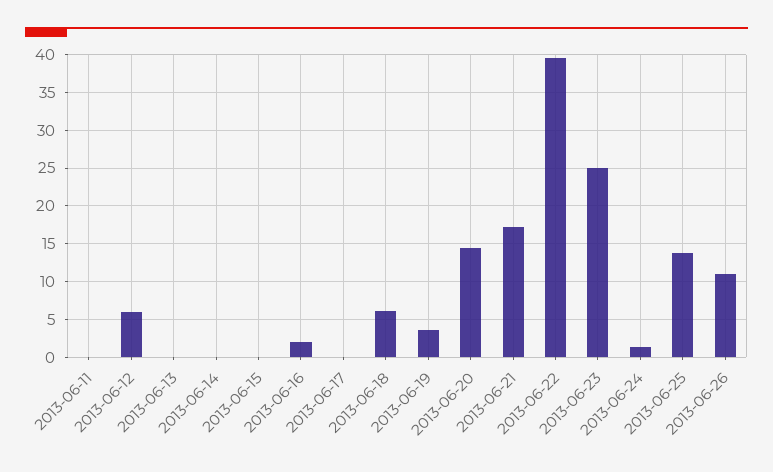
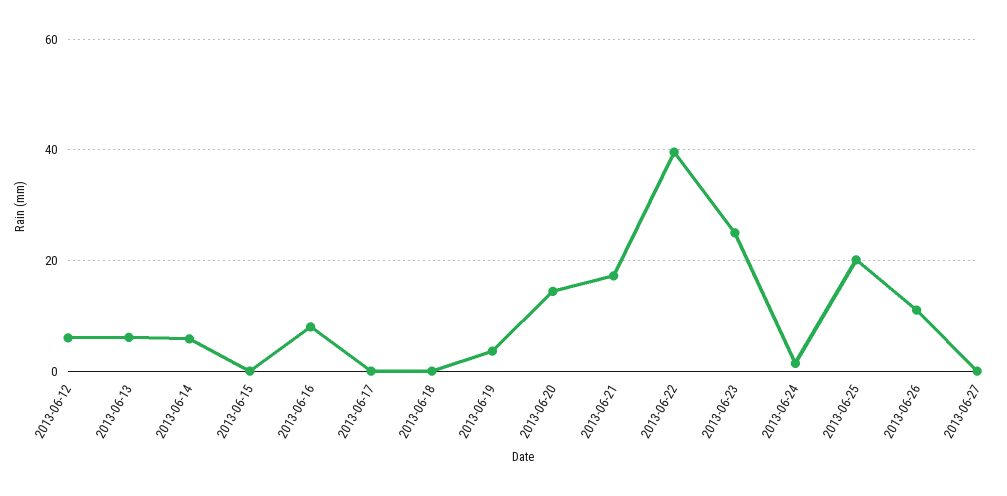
2013-06-11: 0 -> none
2013-06-13: 0 -> 6
2013-06-14: 0 -> 6
2013-06-16: 2 -> 8
2013-06-18: 6 -> 0
2013-06-25: 14 -> 20
2013-06-27: none -> 0

